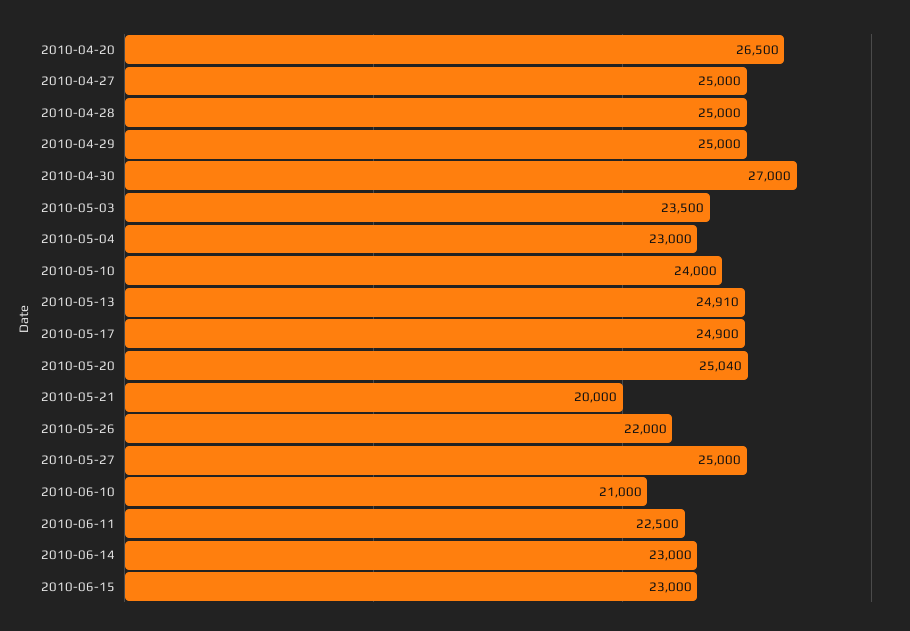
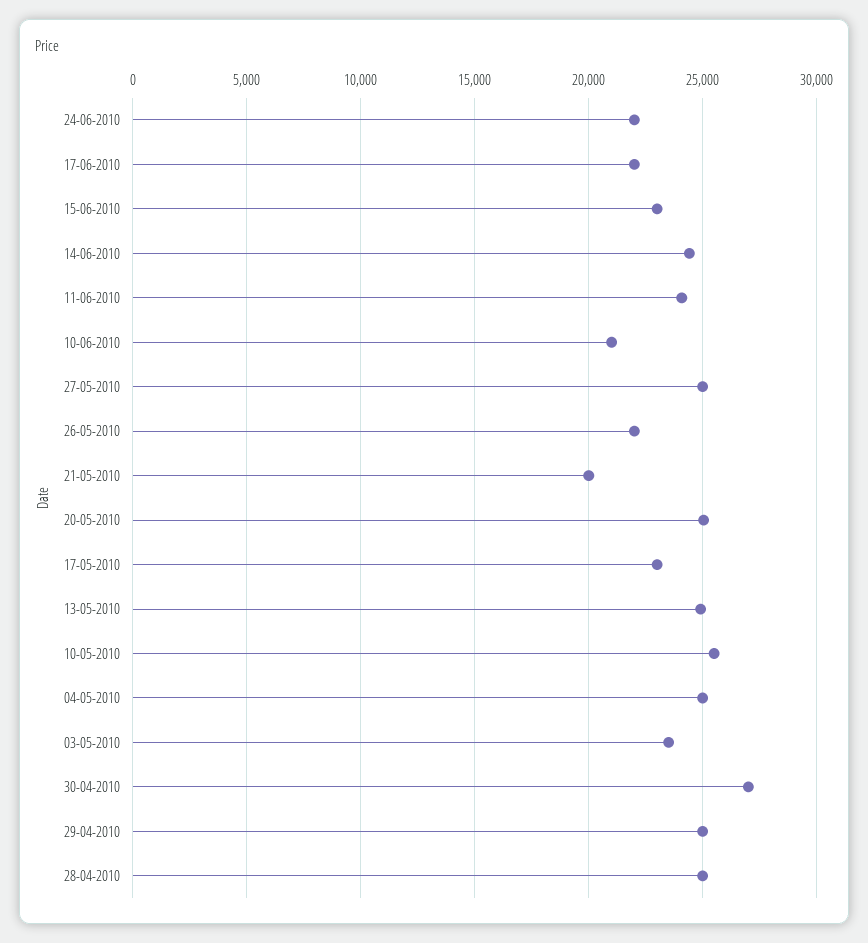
2010-04-20: 26500 -> none
2010-04-27: 25000 -> none
2010-05-04: 23000 -> 25000
2010-05-10: 24000 -> 25500
2010-05-17: 24900 -> 23000
2010-06-11: 22500 -> 24000
2010-06-14: 23000 -> 24500
24-06-2010: none -> 22000
17-06-2010: none -> 22000

